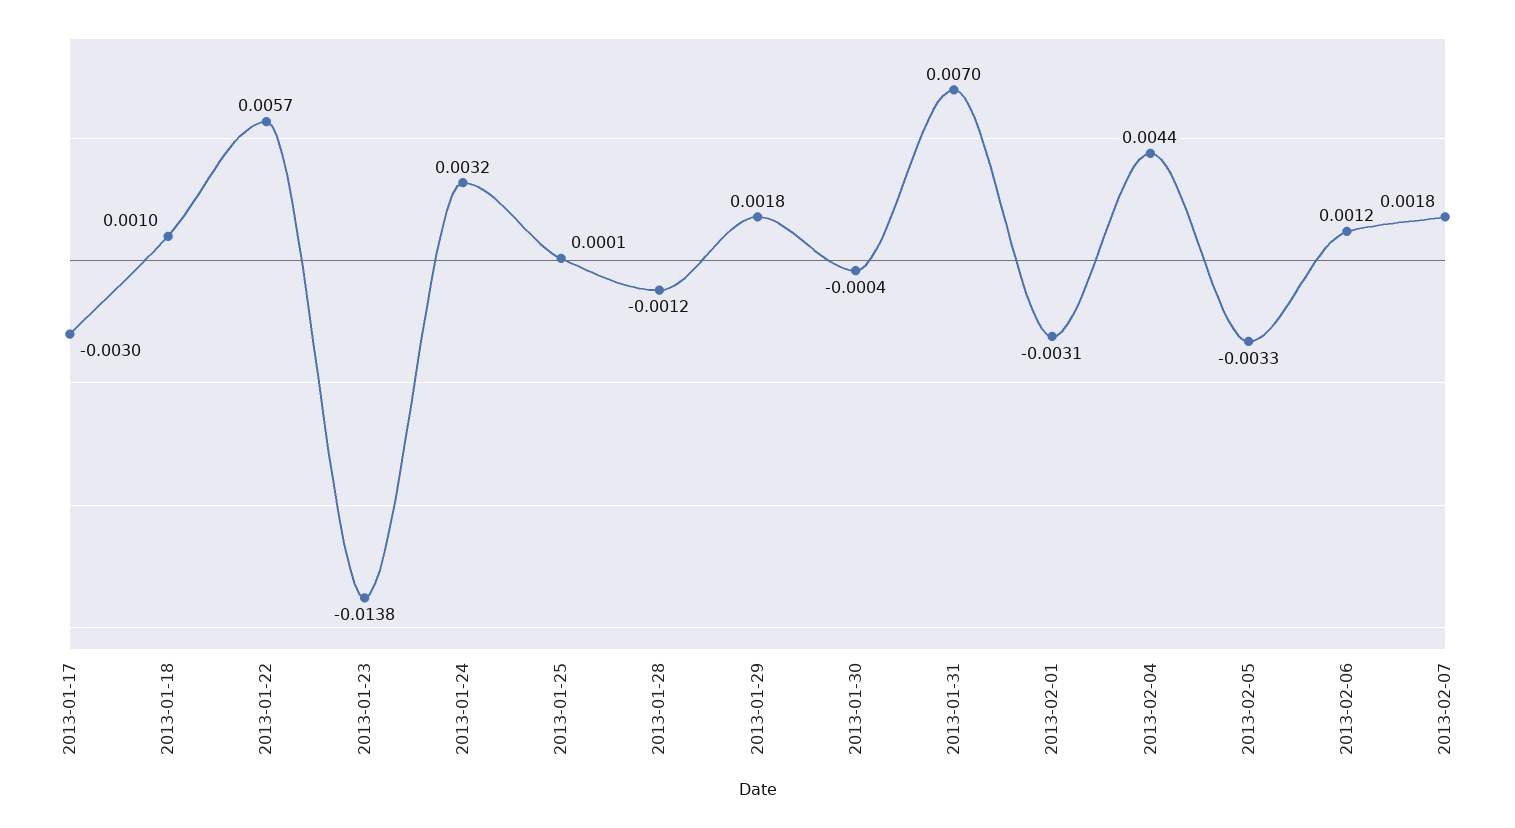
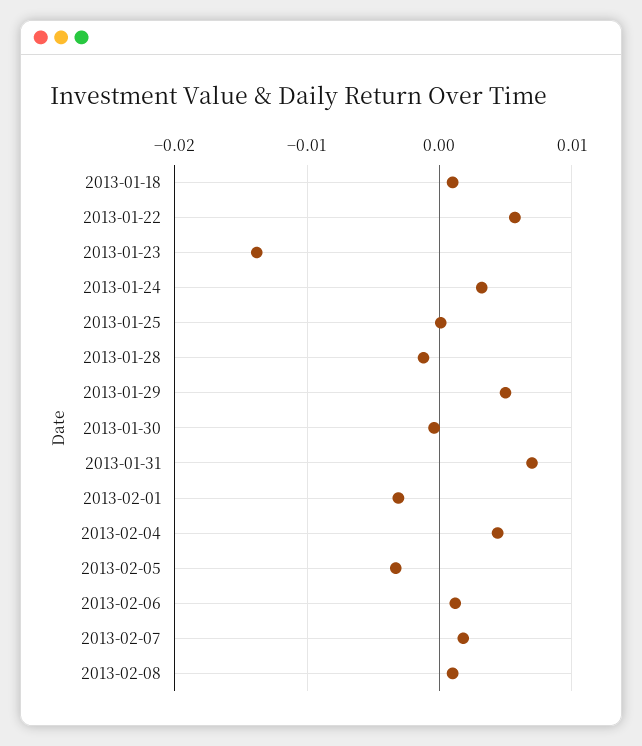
2013-01-17: -0.003 -> none
2013-01-29: 0.0018 -> 0.005
2013-02-08: none -> 0.001

